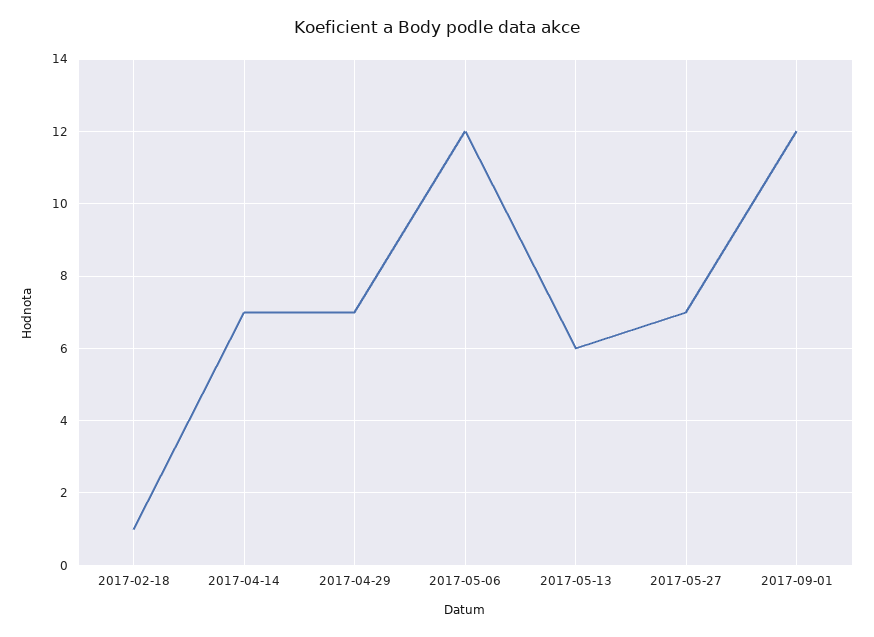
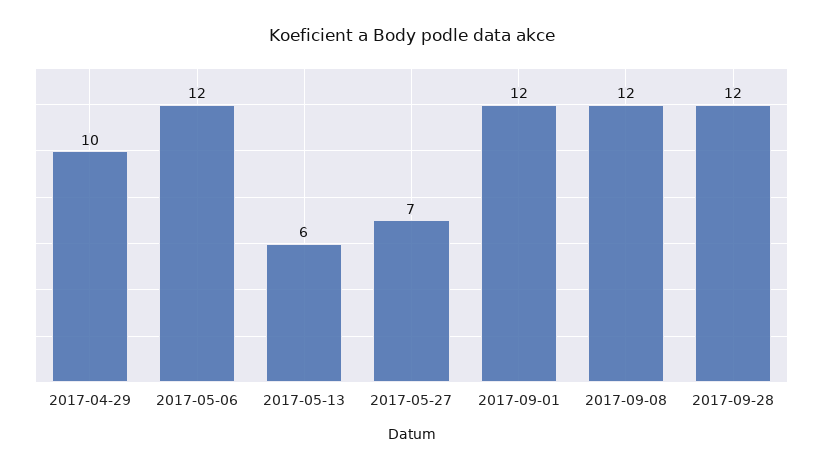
2017-02-18: 1 -> none
2017-04-14: 7 -> none
2017-04-29: 7 -> 10
2017-09-08: none -> 12
2017-09-28: none -> 12

